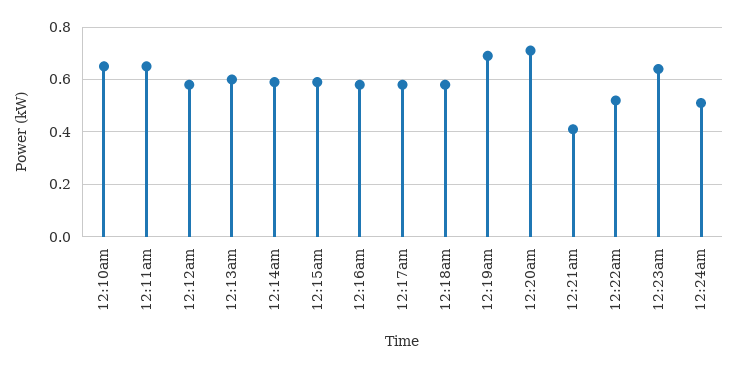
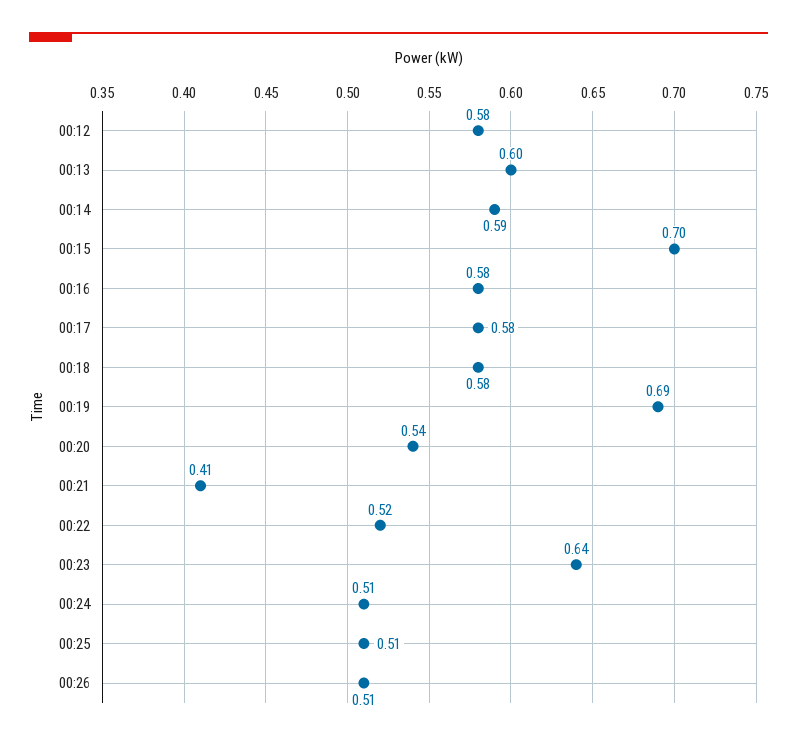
12:10am: 0.65 -> none
12:11am: 0.65 -> none
12:15am: 0.6 -> 0.7
12:20am: 0.7 -> 0.54
00:25: none -> 0.51
00:26: none -> 0.51

